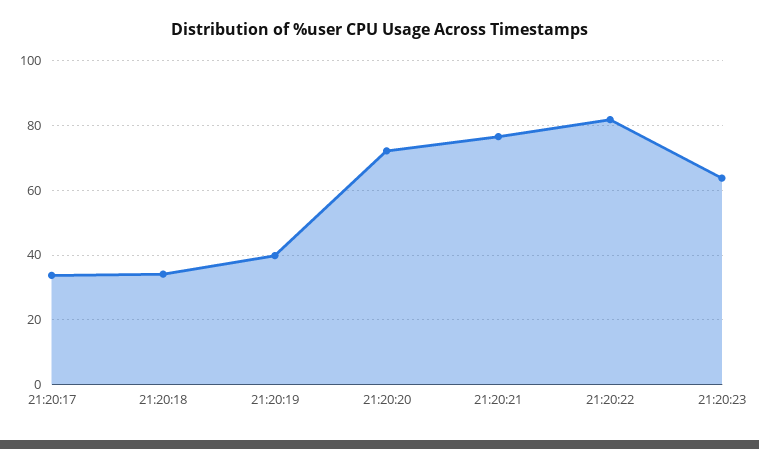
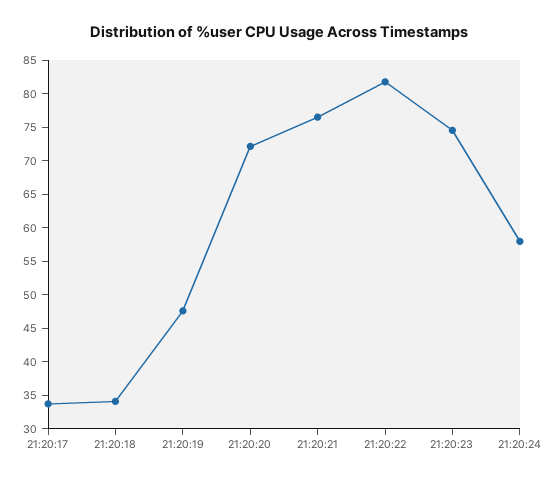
21:20:19: 40 -> 47.5
21:20:23: 64 -> 75
21:20:24: none -> 57.5

